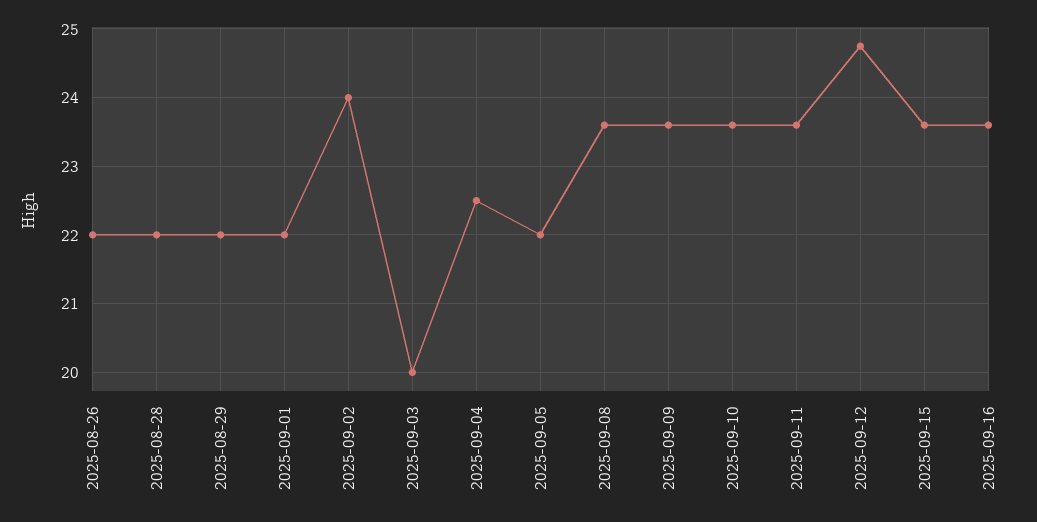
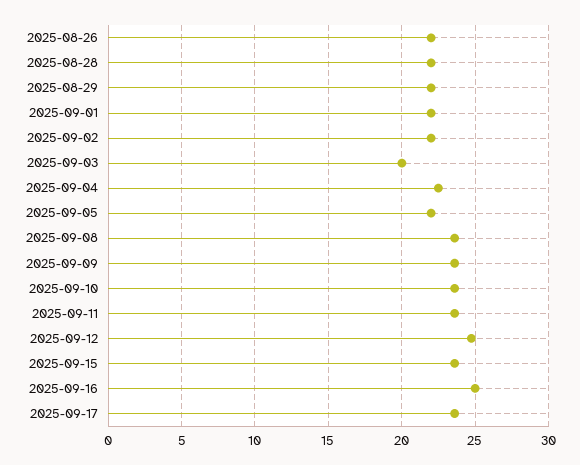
2025-09-02: 24 -> 22
2025-09-16: 23.6 -> 25
2025-09-17: none -> 23.5

